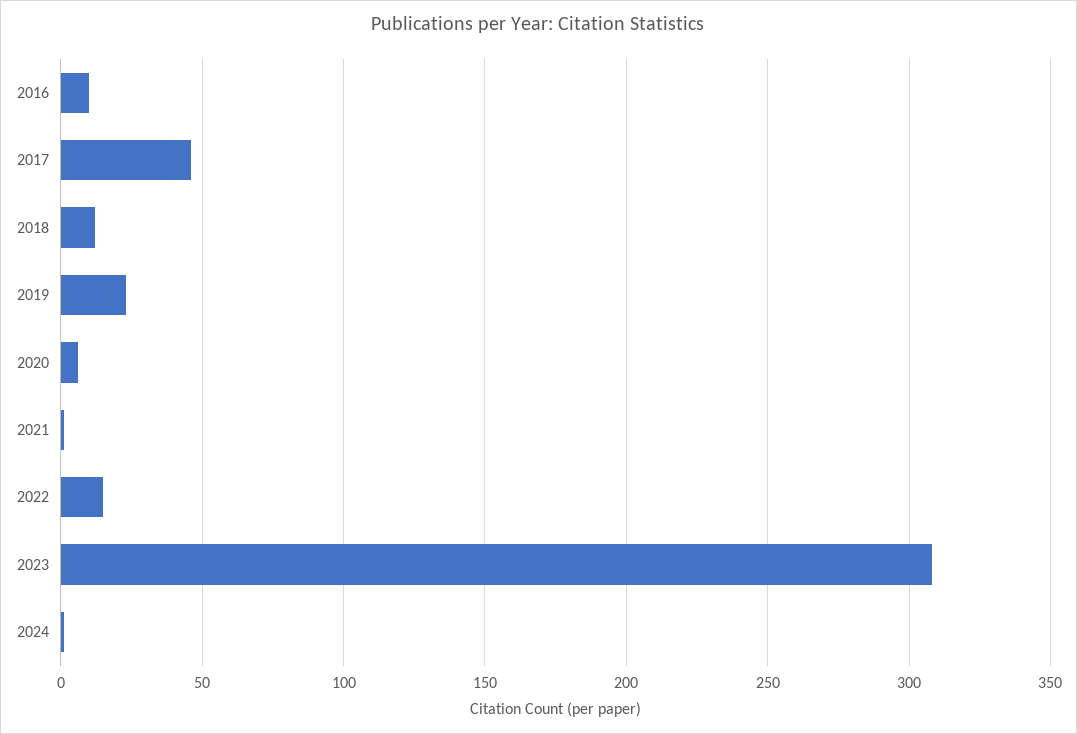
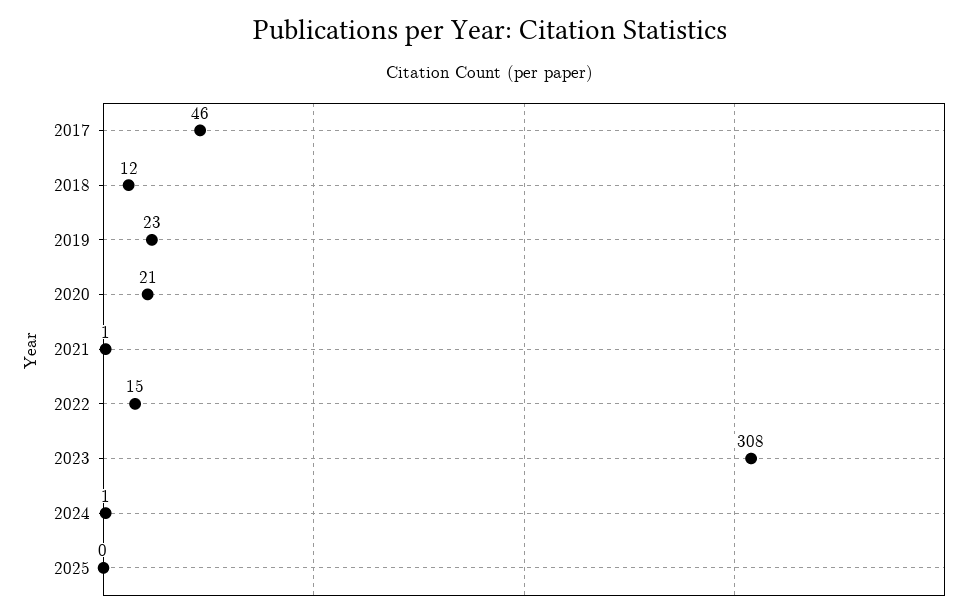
2016: 10 -> none
2020: 5 -> 21
2025: none -> 0

